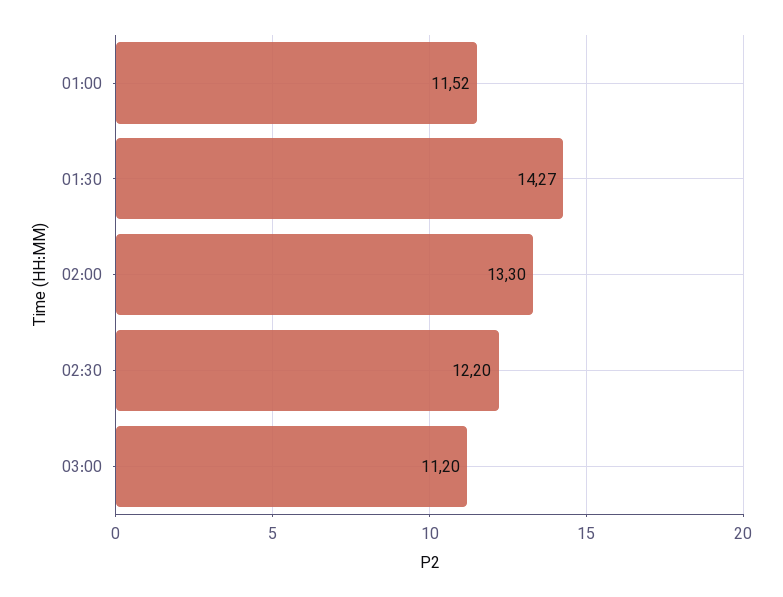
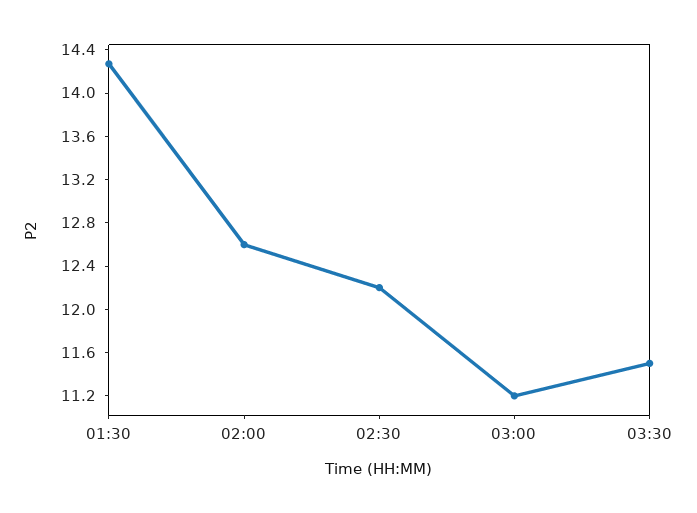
01:00: 11.52 -> none
02:00: 13.3 -> 12.6
03:30: none -> 11.5

